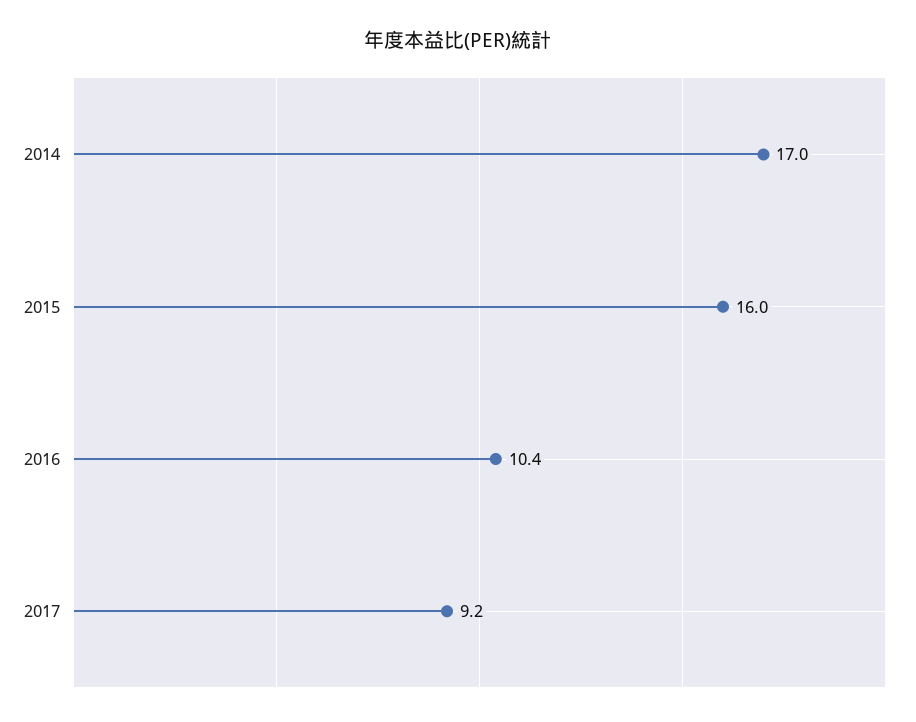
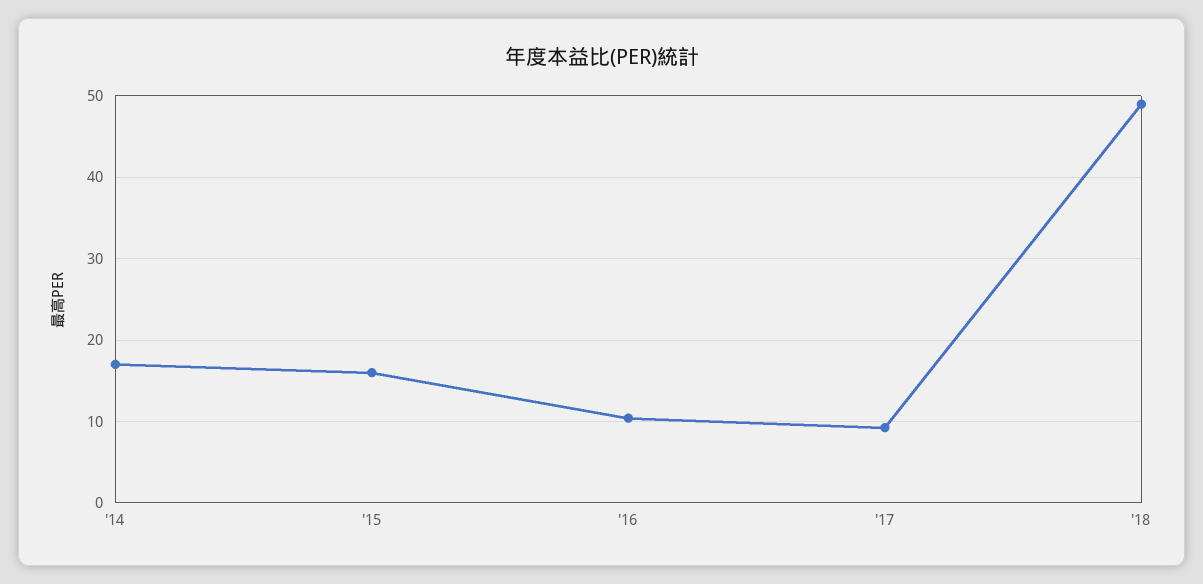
'18: none -> 49

